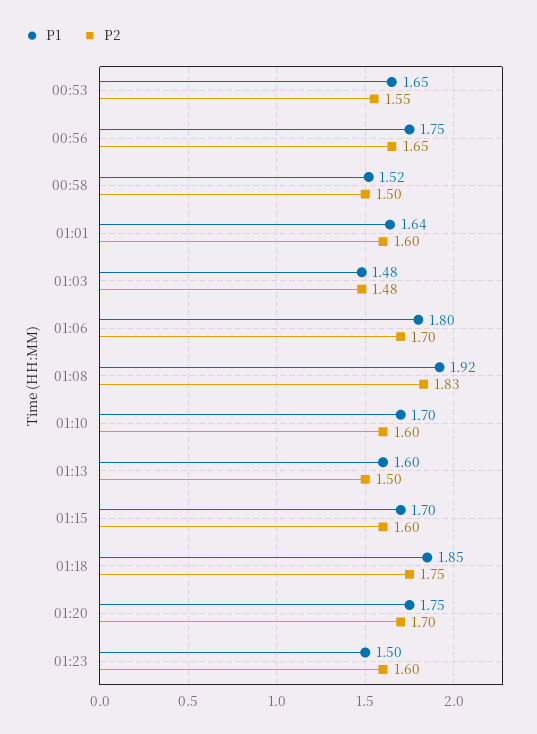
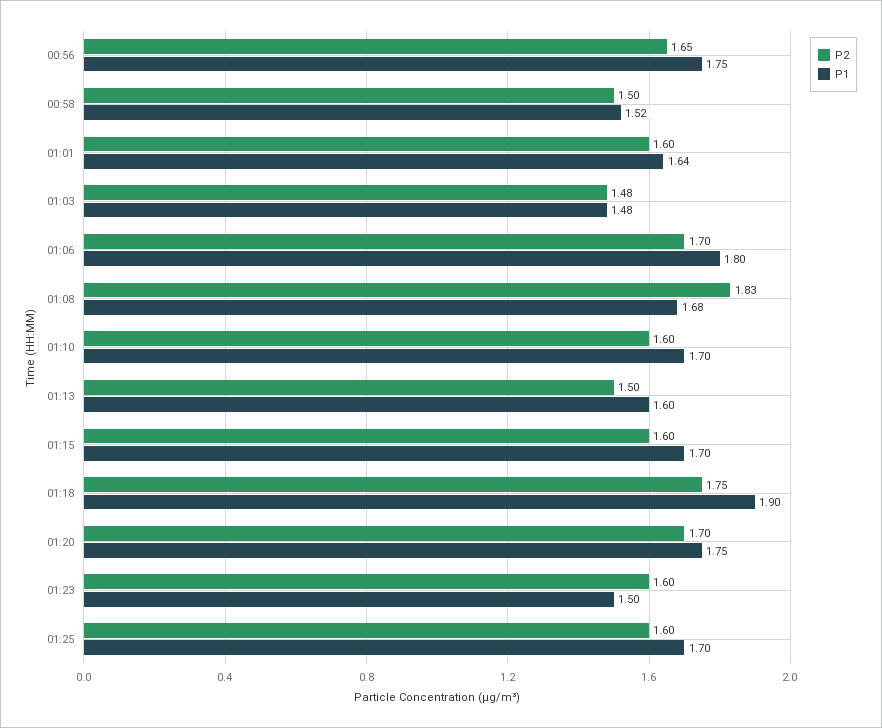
P1, 00:53: 1.65 -> none
P2, 00:53: 1.55 -> none
P1, 01:08: 1.92 -> 1.68
P1, 01:18: 1.85 -> 1.9
P2, 01:25: none -> 1.6
P1, 01:25: none -> 1.7

